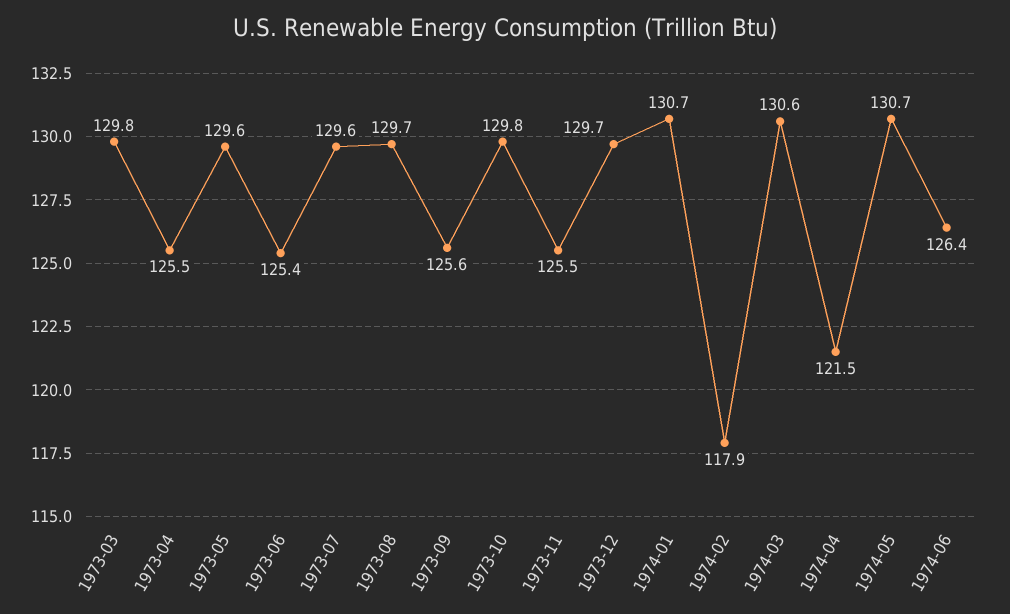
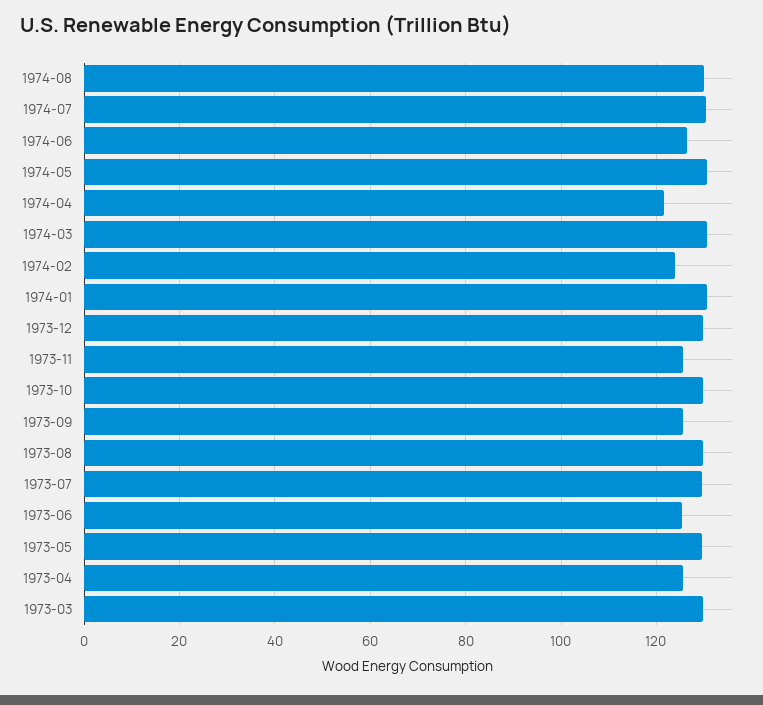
1974-02: 117.9 -> 124
1974-08: none -> 130
1974-07: none -> 130

